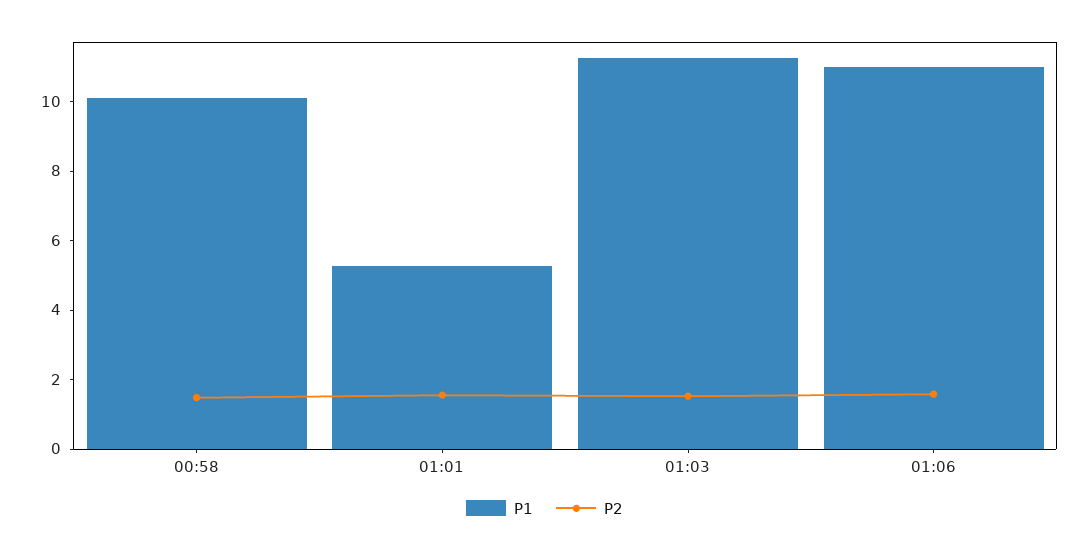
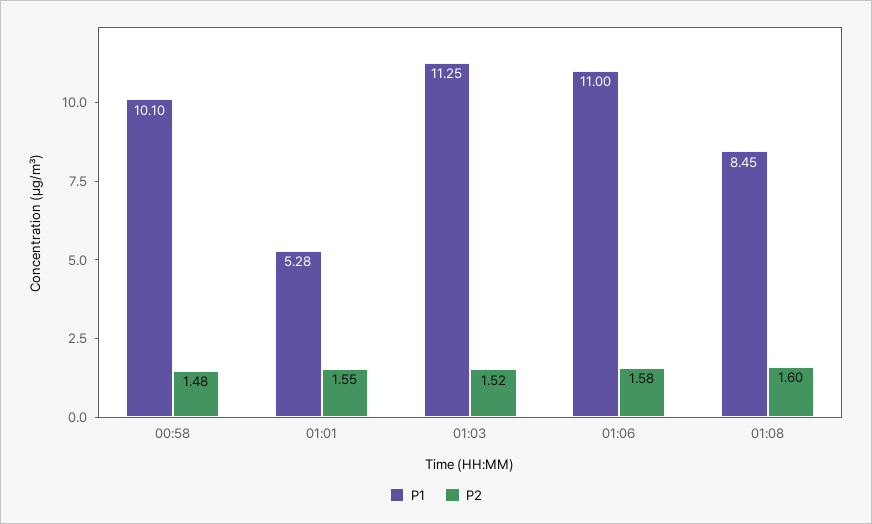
P1, 01:08: none -> 8.45
P2, 01:08: none -> 1.6

